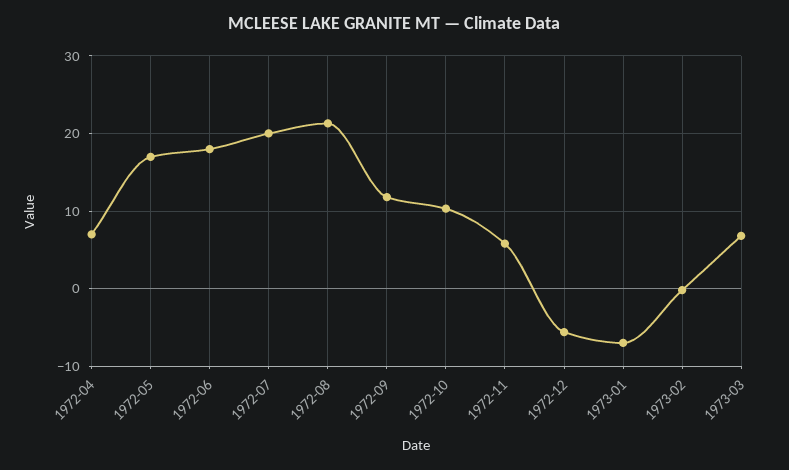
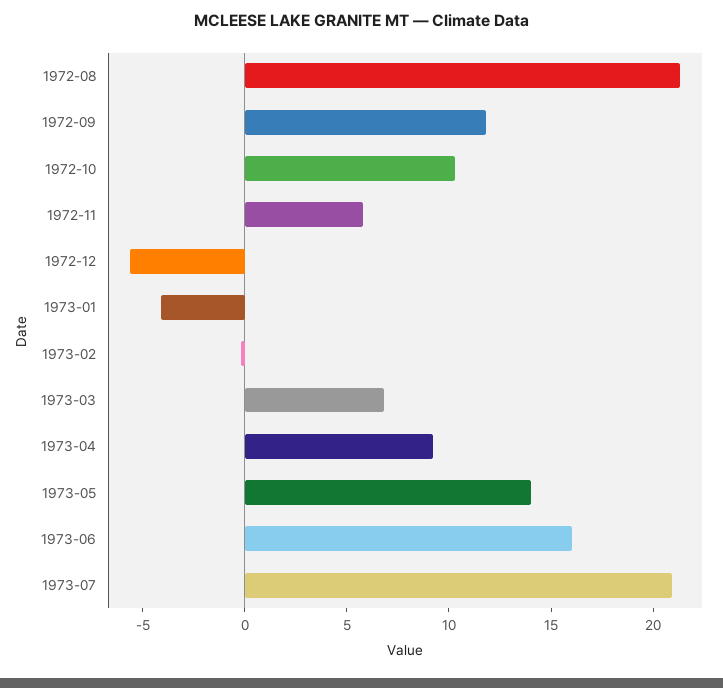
1972-04: 7 -> none
1972-05: 17 -> none
1972-06: 18 -> none
1972-07: 20 -> none
1973-01: -7 -> -4
1973-04: none -> 9
1973-05: none -> 14
1973-06: none -> 16
1973-07: none -> 21

